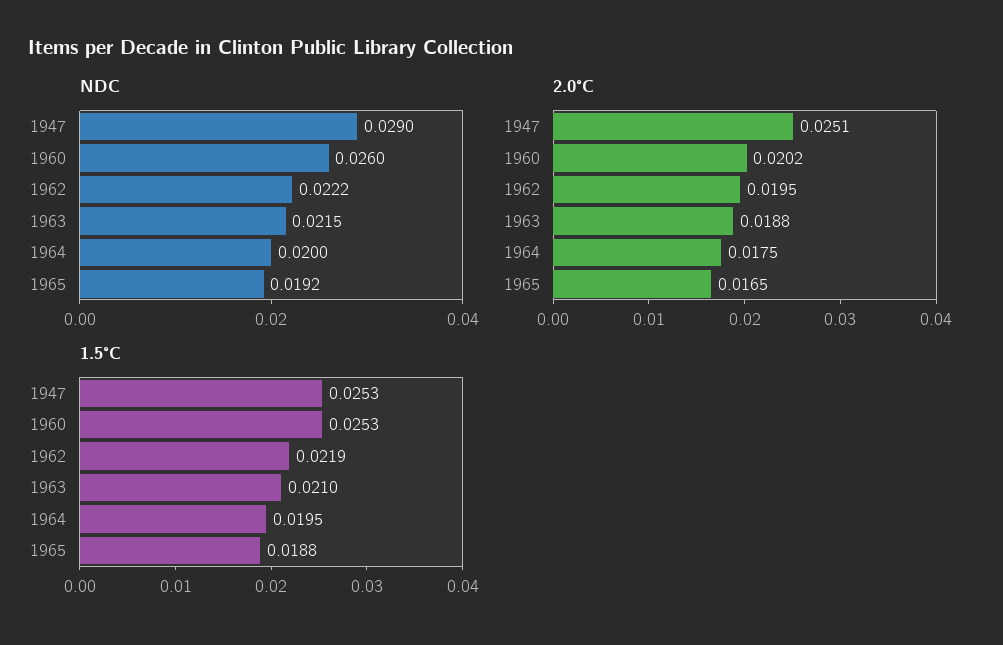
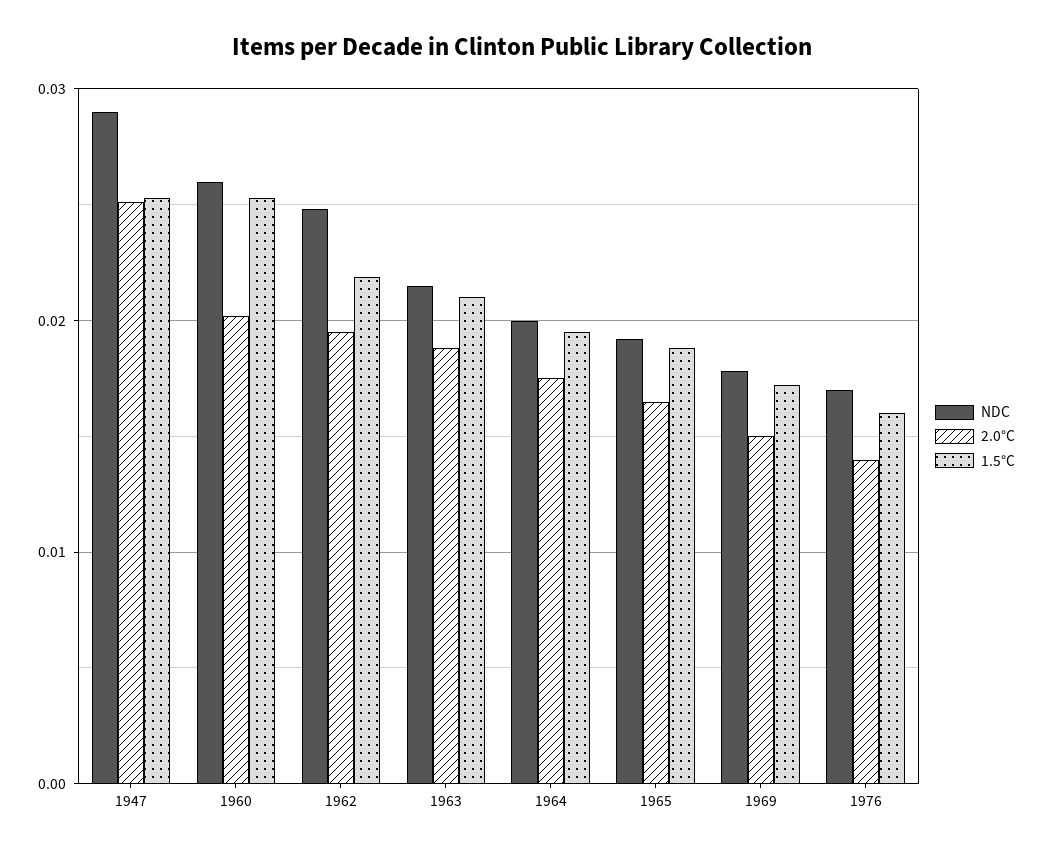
NDC, 1962: 0.0222 -> 0.025
NDC, 1969: none -> 0.018
2.0°C, 1969: none -> 0.015
1.5°C, 1969: none -> 0.017
NDC, 1976: none -> 0.017
2.0°C, 1976: none -> 0.014
1.5°C, 1976: none -> 0.016

